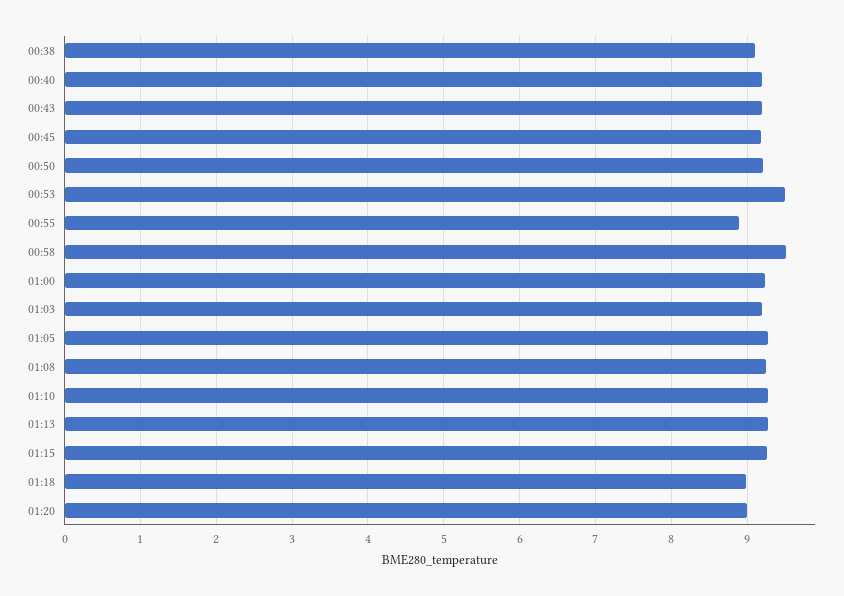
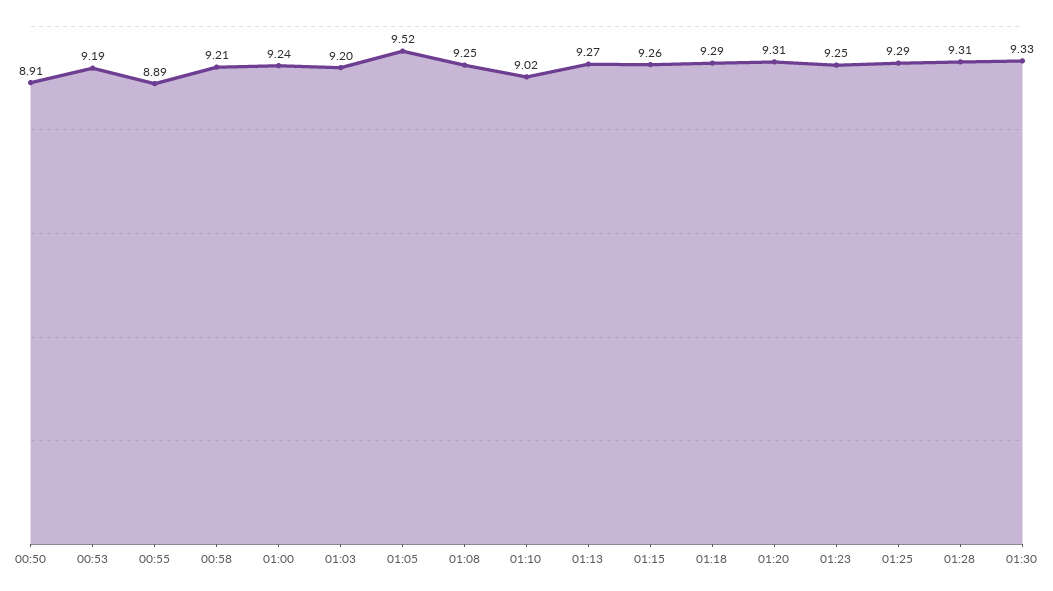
00:38: 9.1 -> none
00:40: 9.2 -> none
00:43: 9.2 -> none
00:45: 9.2 -> none
00:50: 9.2 -> 8.91
00:53: 9.5 -> 9.19
00:58: 9.5 -> 9.21
01:05: 9.3 -> 9.52
01:10: 9.3 -> 9.02
01:18: 9 -> 9.29
01:20: 9 -> 9.31
01:23: none -> 9.25
01:25: none -> 9.29
01:28: none -> 9.31
01:30: none -> 9.33

